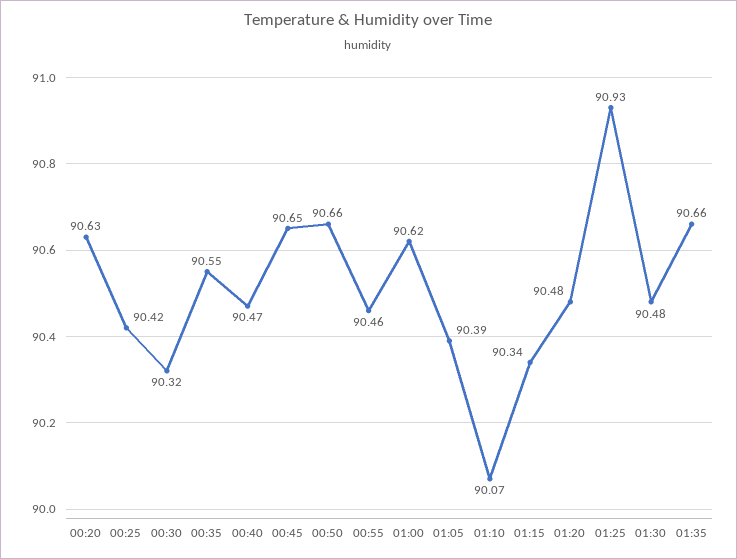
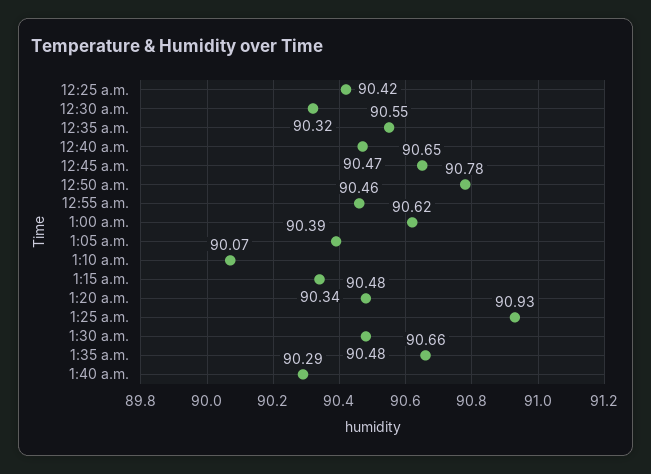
00:20: 90.63 -> none
00:50: 90.66 -> 90.78
1:40 a.m.: none -> 90.29

